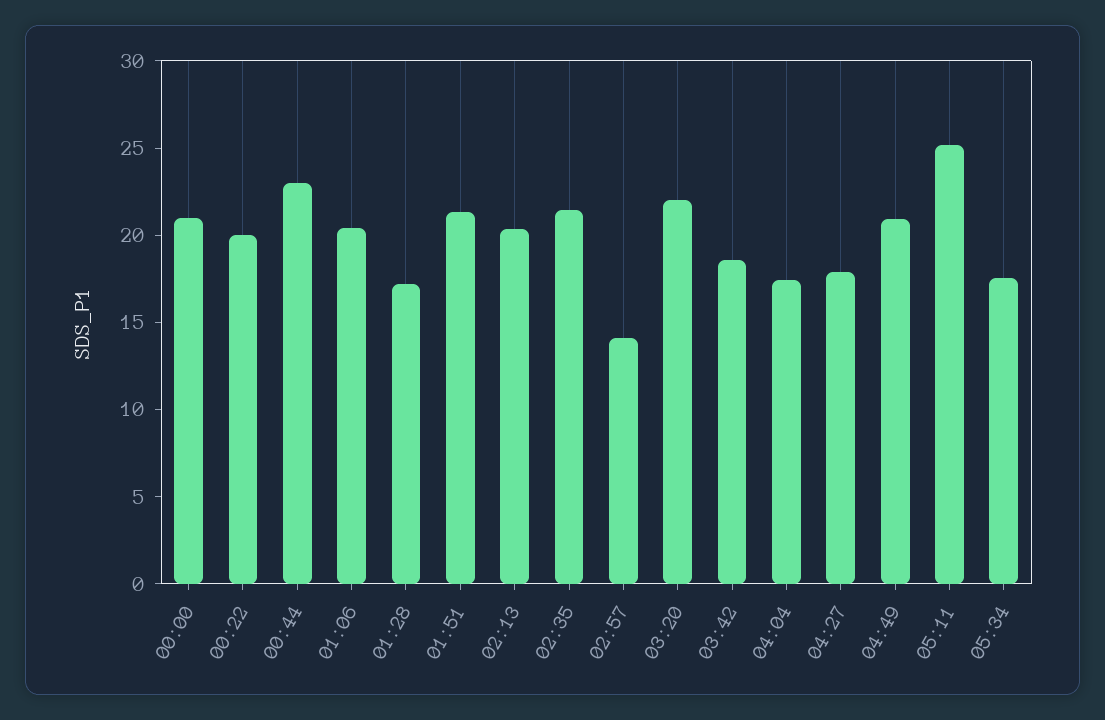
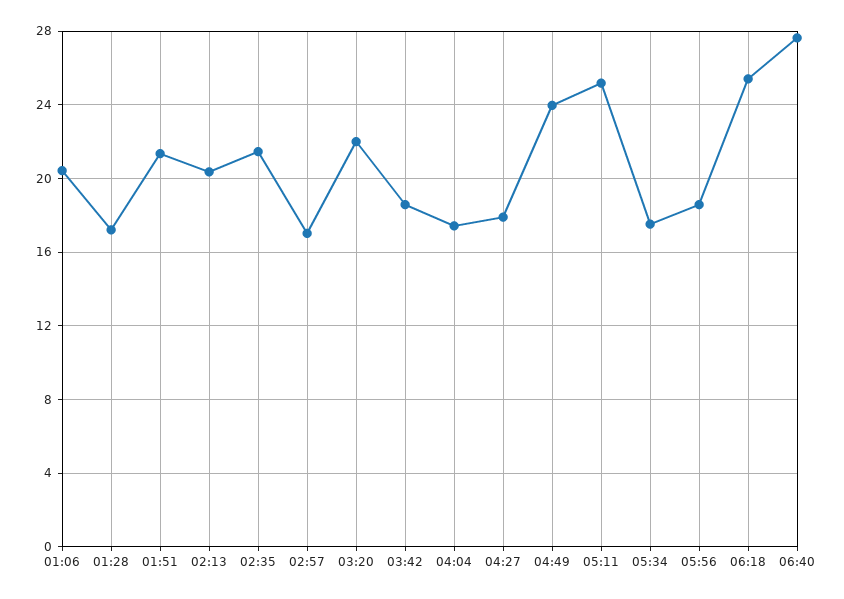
00:00: 21 -> none
00:22: 20 -> none
00:44: 23 -> none
02:57: 14 -> 17
04:49: 21 -> 24
05:56: none -> 18.5
06:18: none -> 25.5
06:40: none -> 27.5

